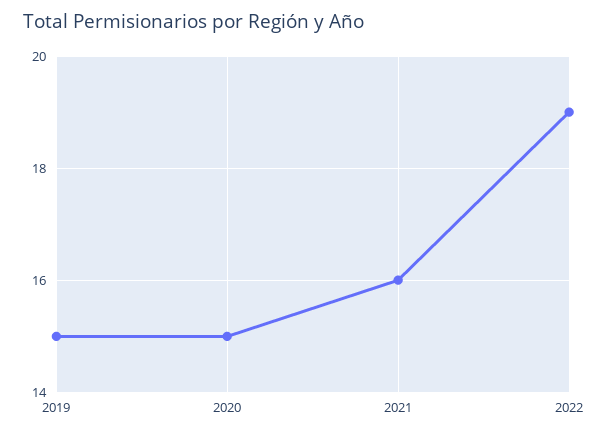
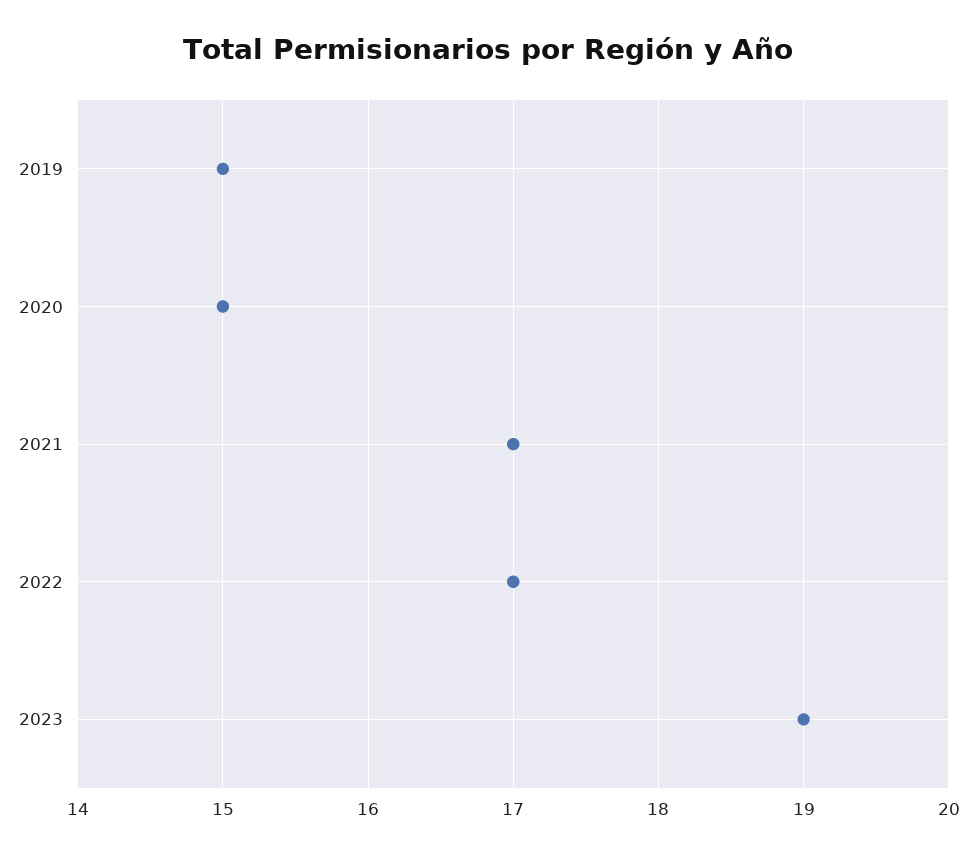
2021: 16 -> 17
2022: 19 -> 17
2023: none -> 19

